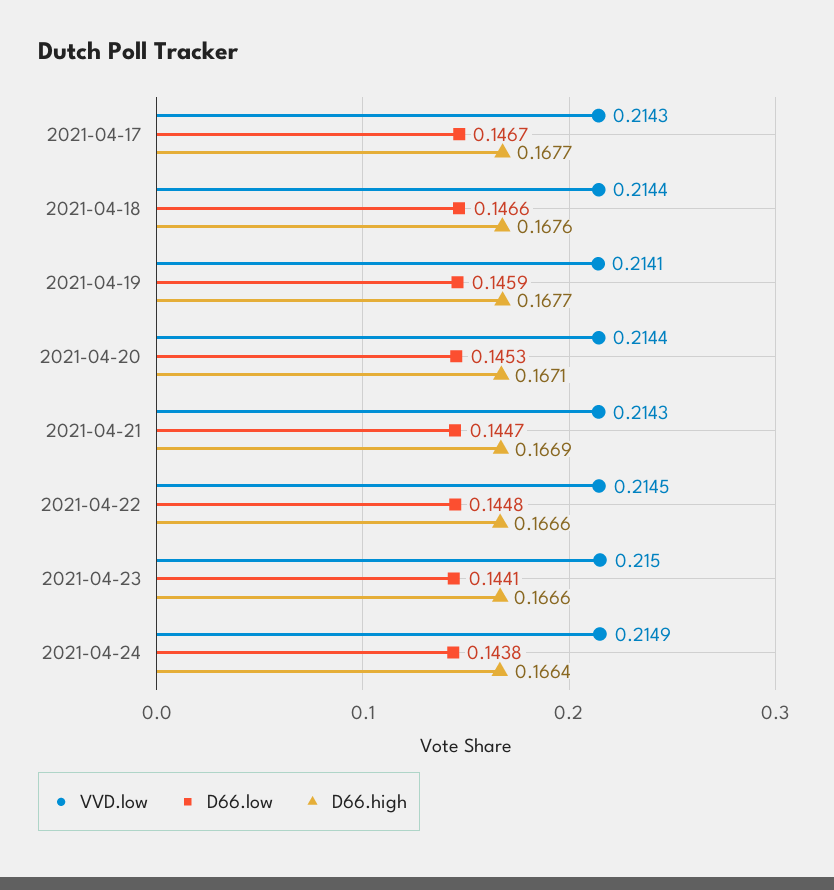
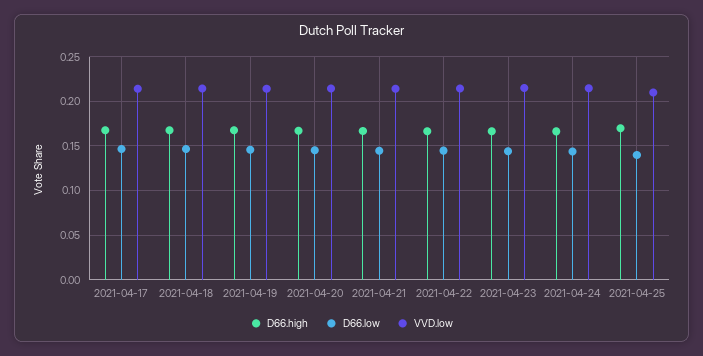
D66.high, 2021-04-25: none -> 0.17
D66.low, 2021-04-25: none -> 0.14
VVD.low, 2021-04-25: none -> 0.21

